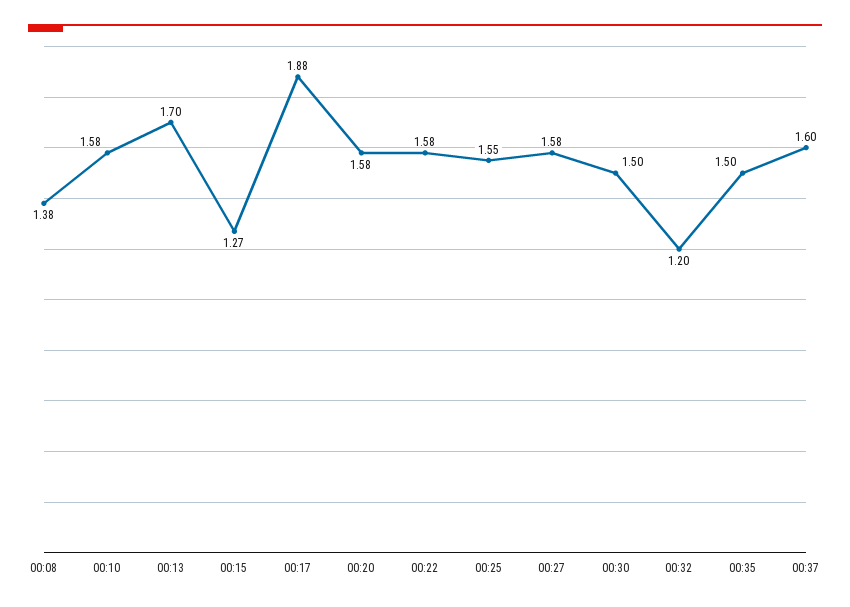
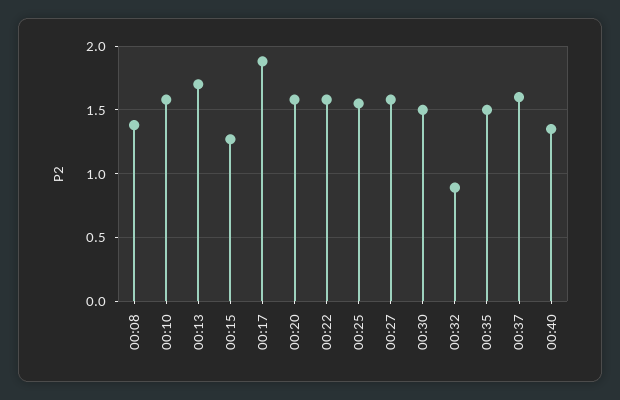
00:32: 1.2 -> 0.9
00:40: none -> 1.35

